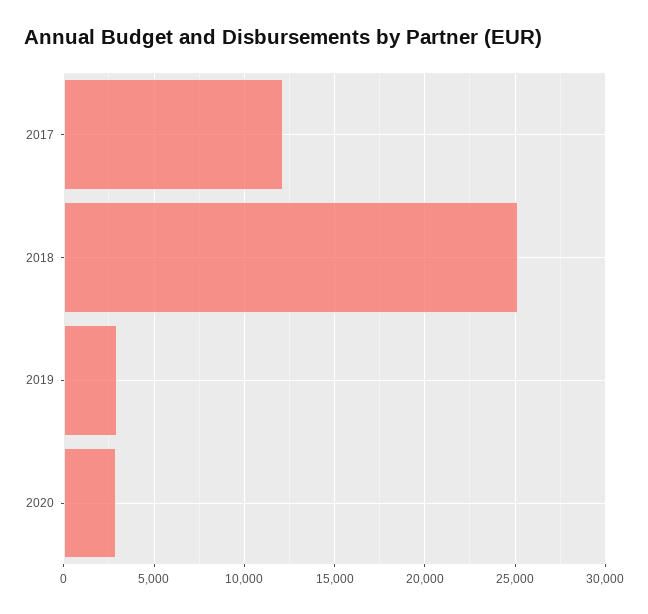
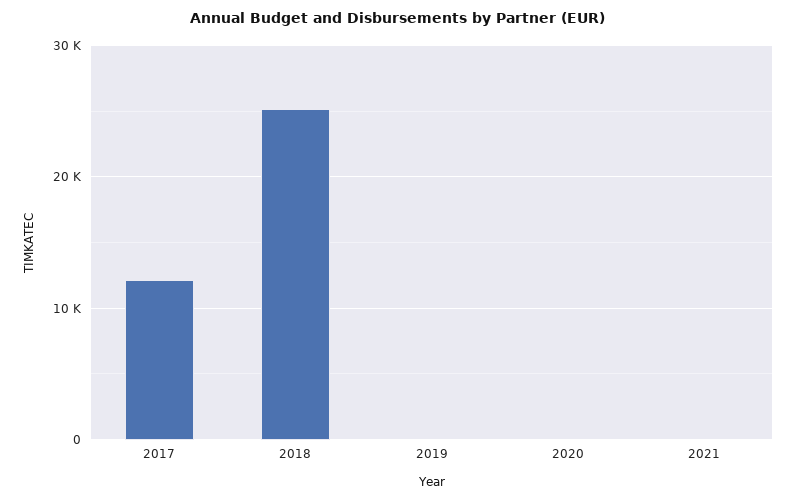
2019: 3000 -> 0
2020: 3000 -> 0
2021: none -> 0

